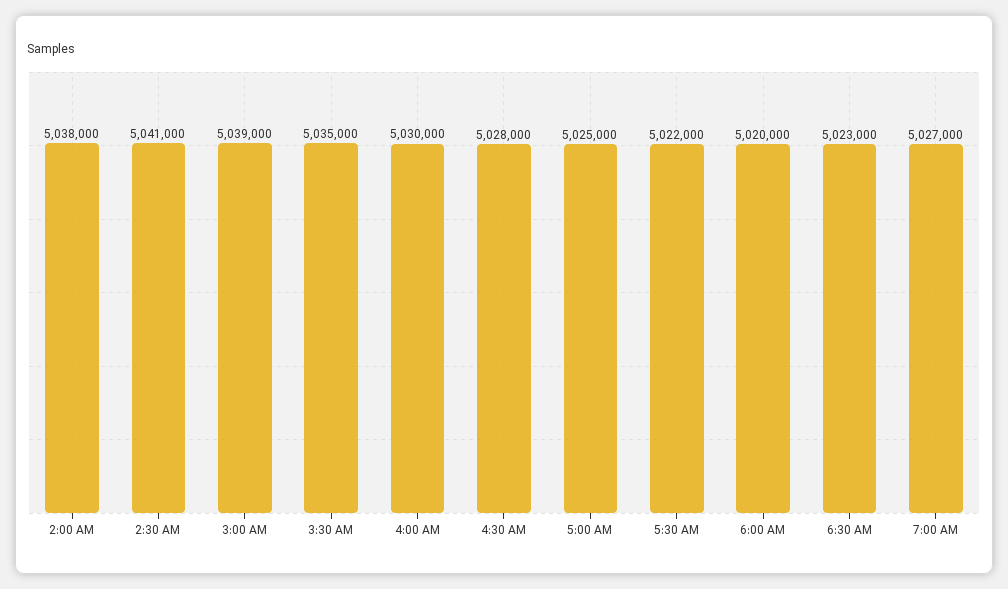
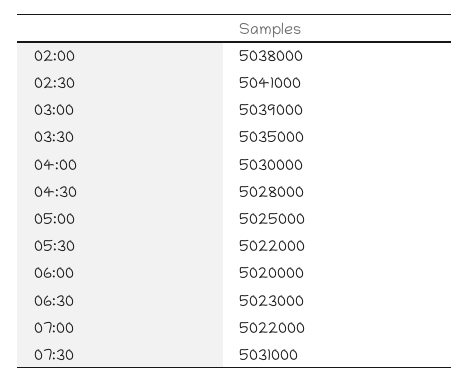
7:00 AM: 5027000 -> 5022000
07:30: none -> 5031000

